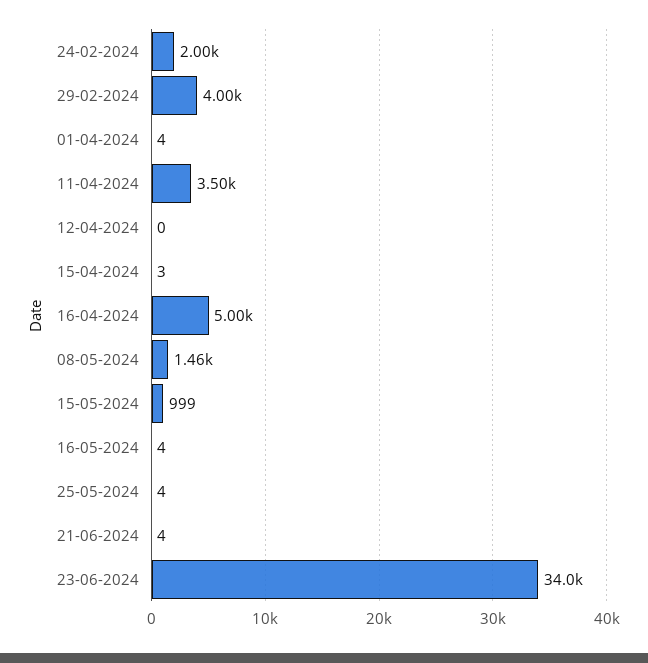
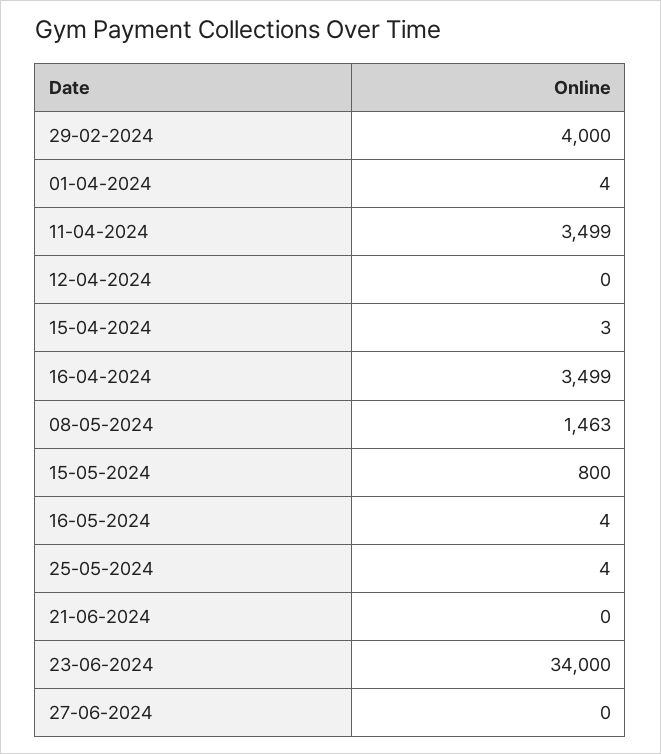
24-02-2024: 2000 -> none
16-04-2024: 5000 -> 3499
15-05-2024: 999 -> 800
21-06-2024: 4 -> 0
27-06-2024: none -> 0

